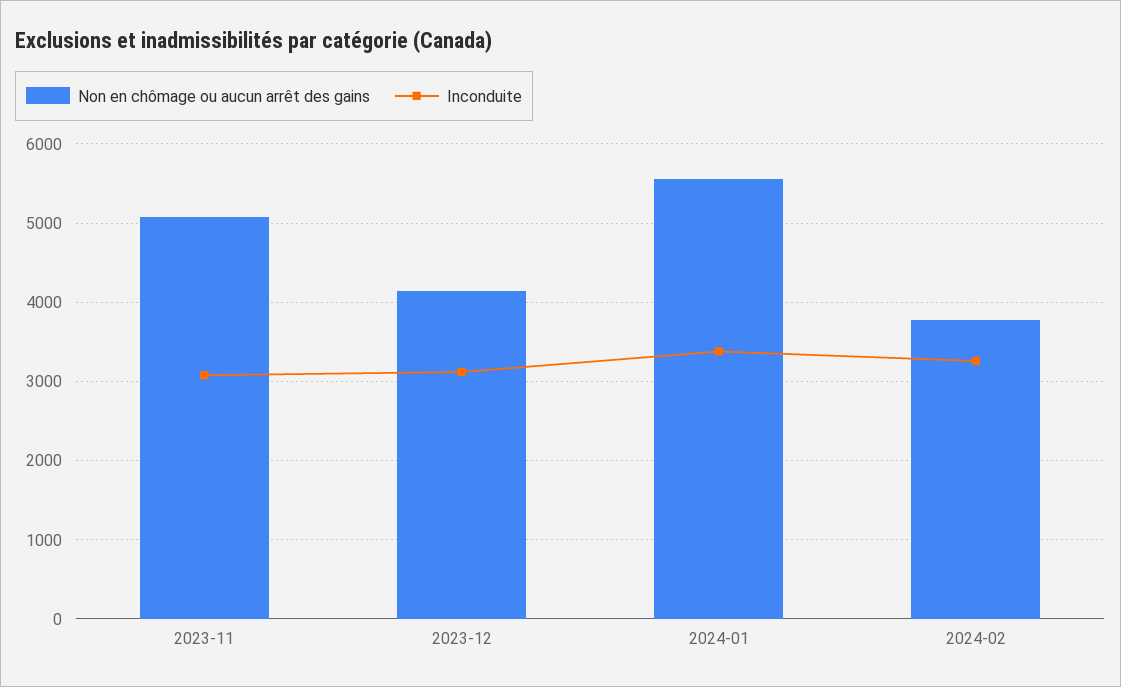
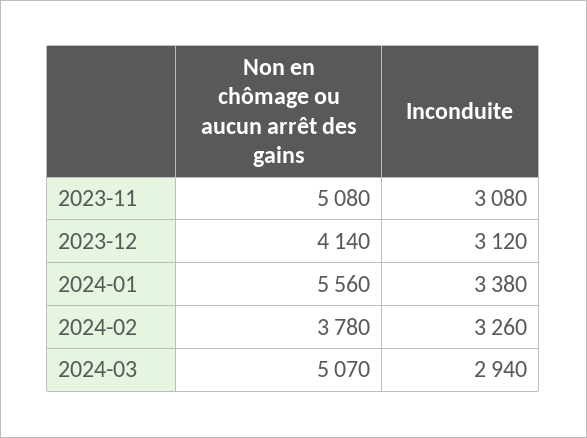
Non en chômage ou aucun arrêt des gains, 2024-03: none -> 5070
Inconduite, 2024-03: none -> 2940

